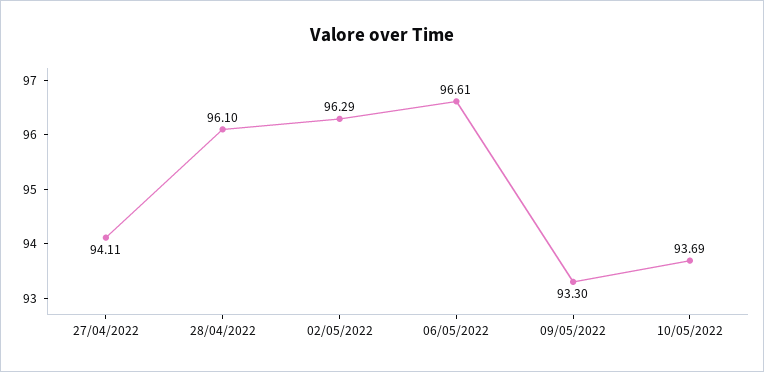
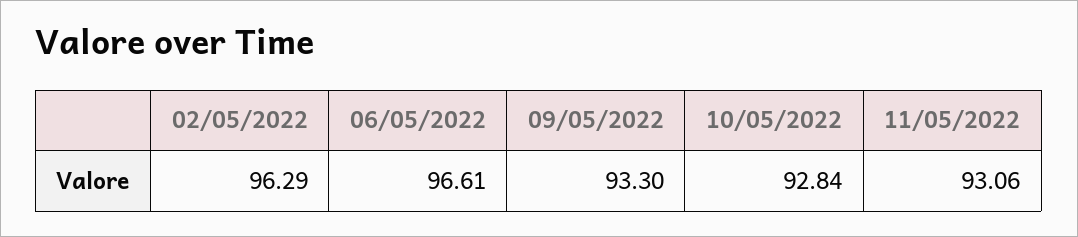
27/04/2022: 94.11 -> none
28/04/2022: 96.1 -> none
10/05/2022: 93.69 -> 92.84
11/05/2022: none -> 93.06

